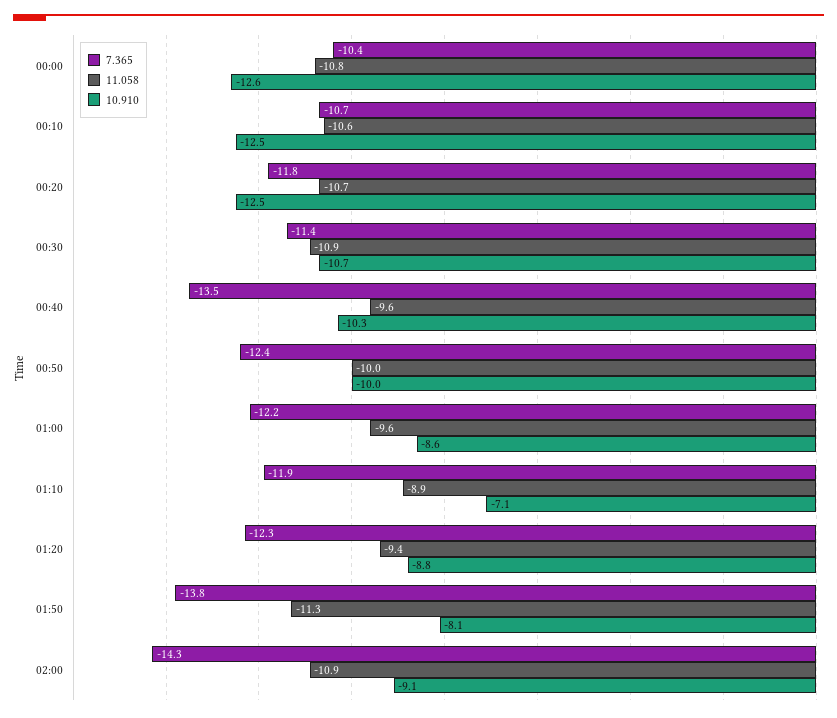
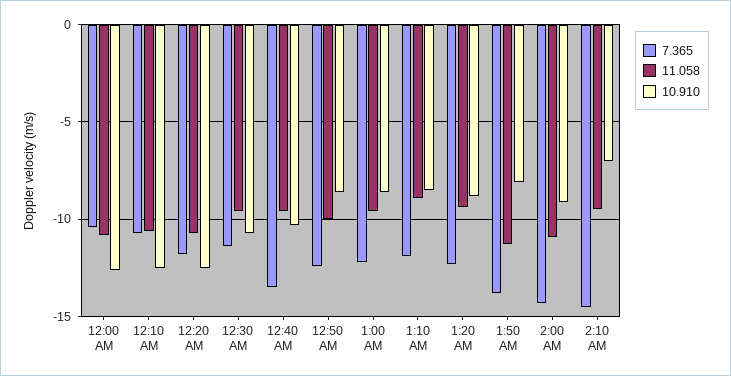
11.058, 00:30: -10.9 -> -9.5
10.910, 00:50: -10 -> -8.5
10.910, 01:10: -7.1 -> -8.5
7.365, 2:10 AM: none -> -14.5
11.058, 2:10 AM: none -> -9.5
10.910, 2:10 AM: none -> -7

